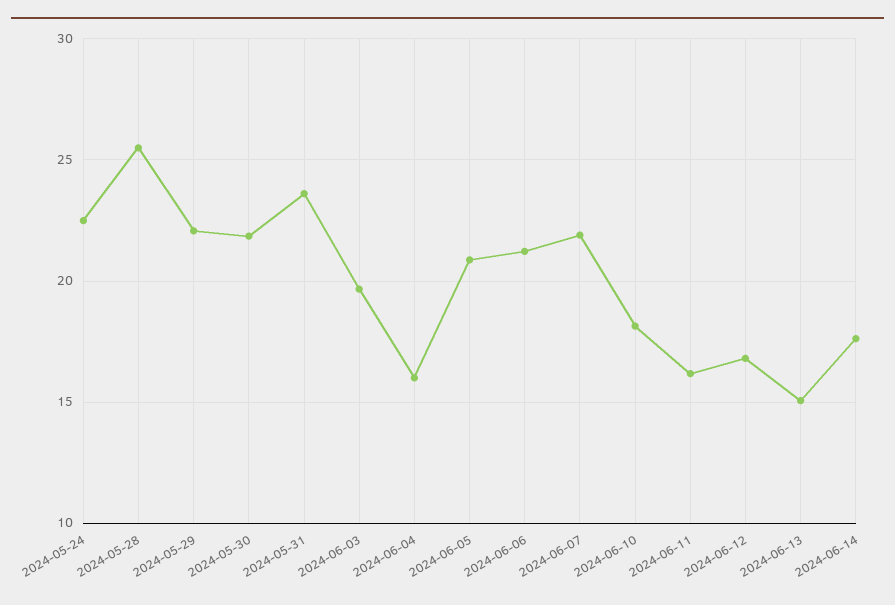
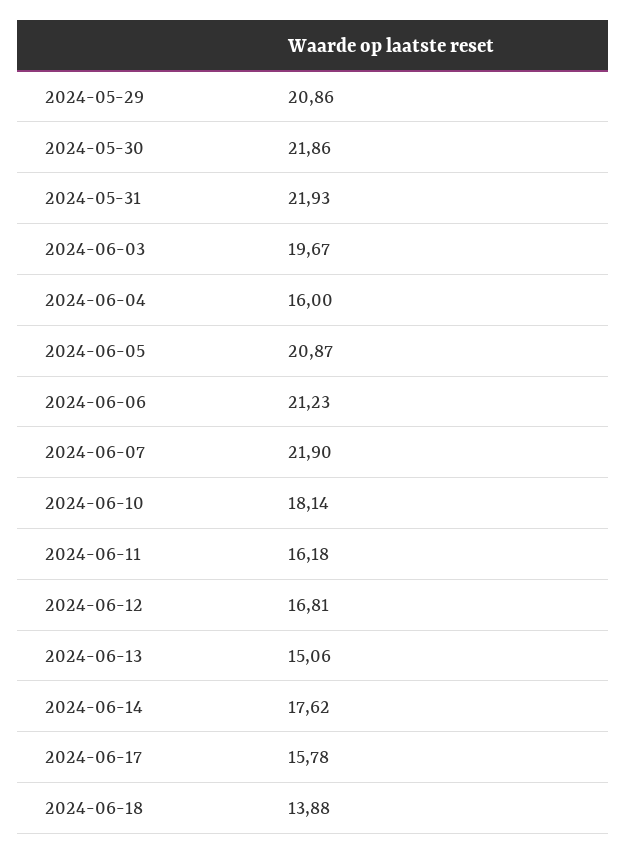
2024-05-24: 22.5 -> none
2024-05-28: 25.5 -> none
2024-05-29: 22 -> 20.86
2024-05-31: 23.5 -> 21.93
2024-06-17: none -> 15.78
2024-06-18: none -> 13.88

